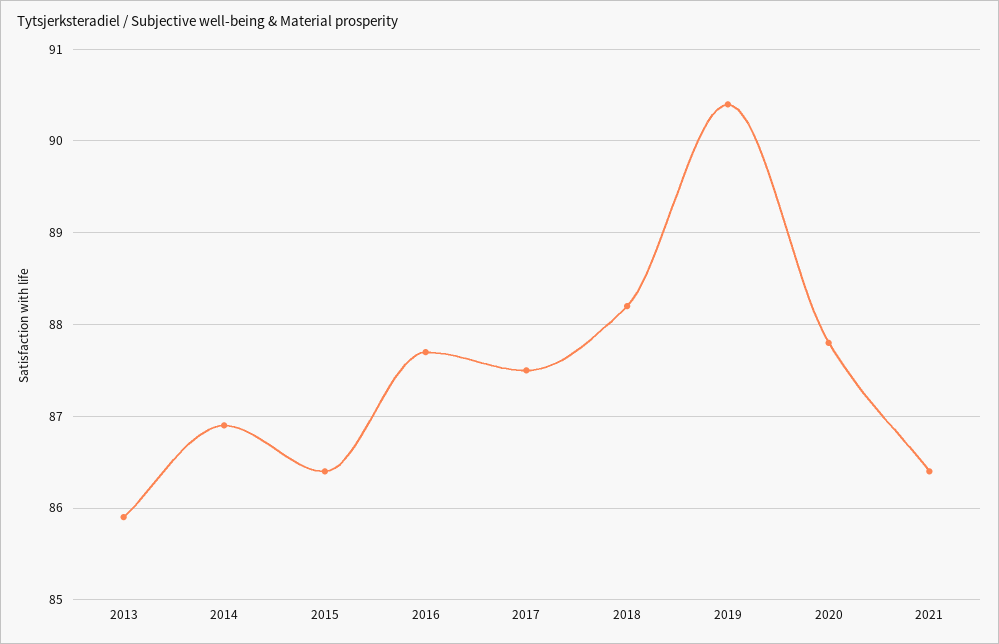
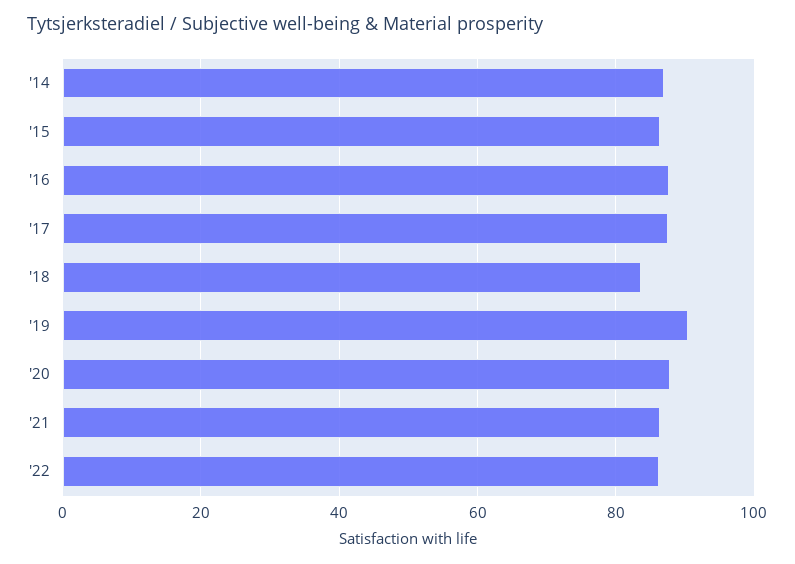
2013: 85.9 -> none
2018: 88.2 -> 84
'22: none -> 86

